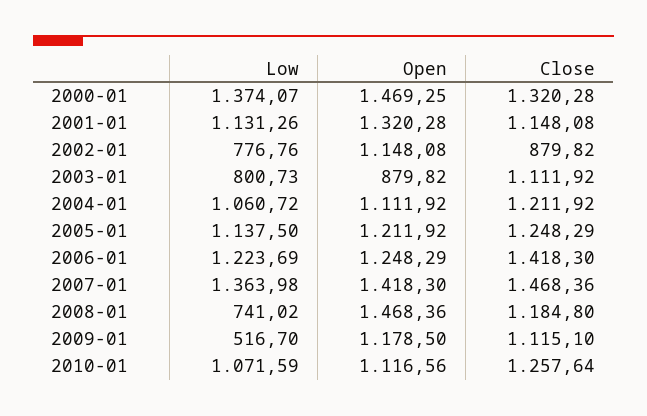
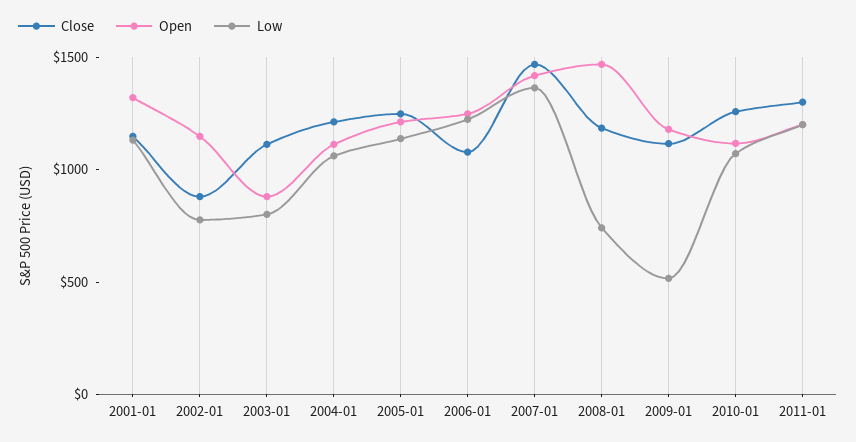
Low, 2000-01: 1374.07 -> none
Open, 2000-01: 1469.25 -> none
Close, 2000-01: 1320.28 -> none
Close, 2006-01: 1418.3 -> 1100
Close, 2011-01: none -> 1300
Open, 2011-01: none -> 1200
Low, 2011-01: none -> 1200

